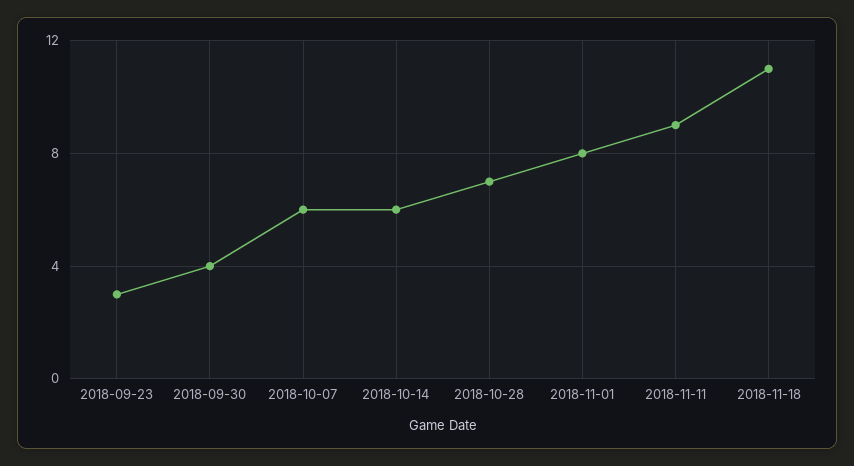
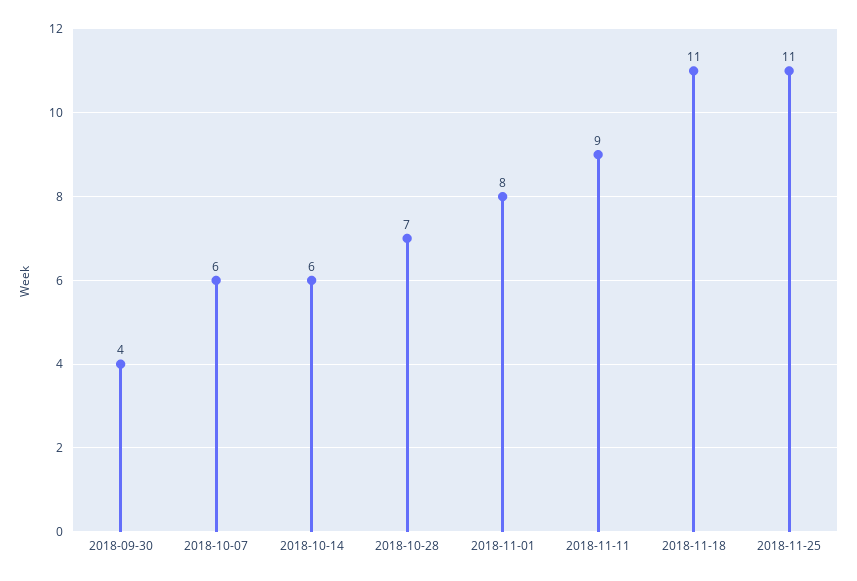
2018-09-23: 3 -> none
2018-11-25: none -> 11

